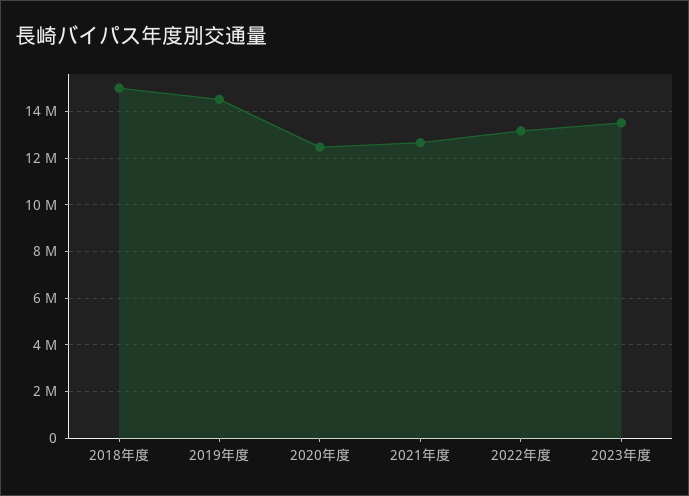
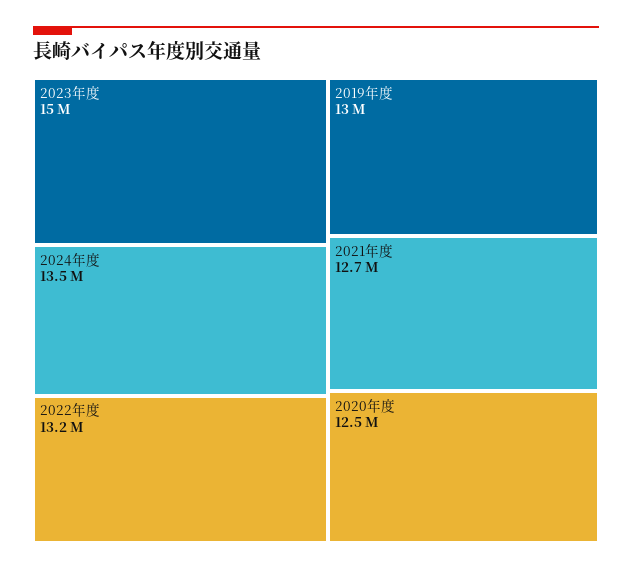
2018年度: 15000000 -> none
2019年度: 14500000 -> 13000000
2023年度: 13500000 -> 15000000
2024年度: none -> 13500000

